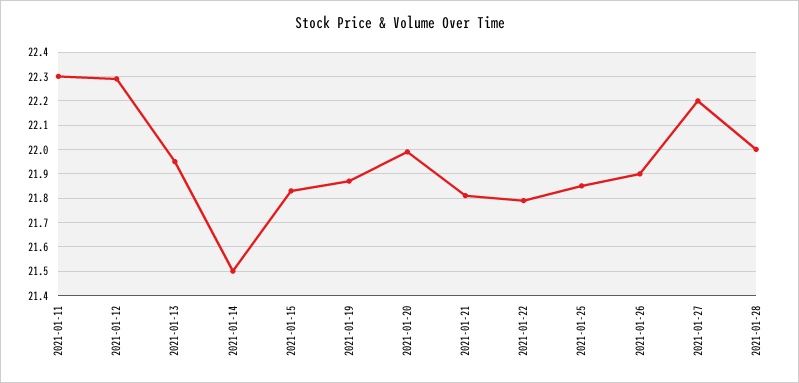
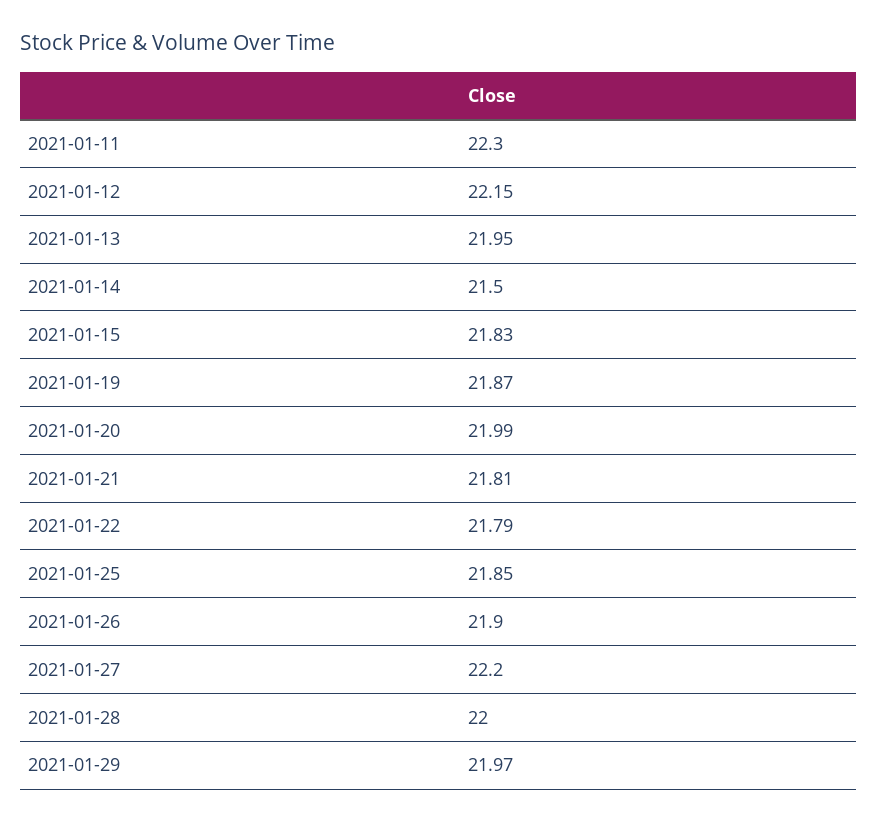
2021-01-12: 22.3 -> 22.15
2021-01-29: none -> 21.97

